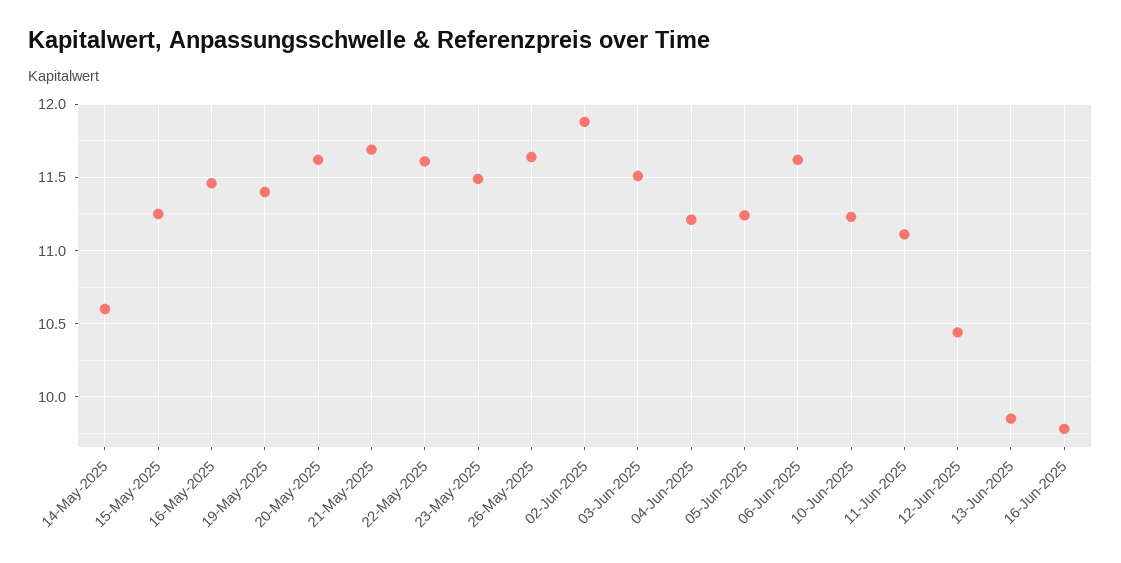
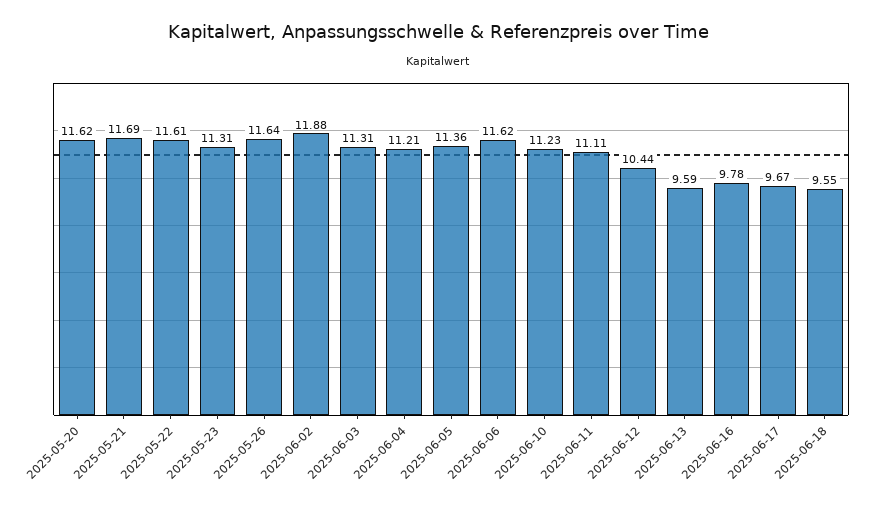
14-May-2025: 10.6 -> none
15-May-2025: 11.25 -> none
16-May-2025: 11.45 -> none
19-May-2025: 11.4 -> none
23-May-2025: 11.5 -> 11.31
03-Jun-2025: 11.5 -> 11.31
05-Jun-2025: 11.25 -> 11.36
13-Jun-2025: 9.85 -> 9.59
2025-06-17: none -> 9.67
2025-06-18: none -> 9.55

